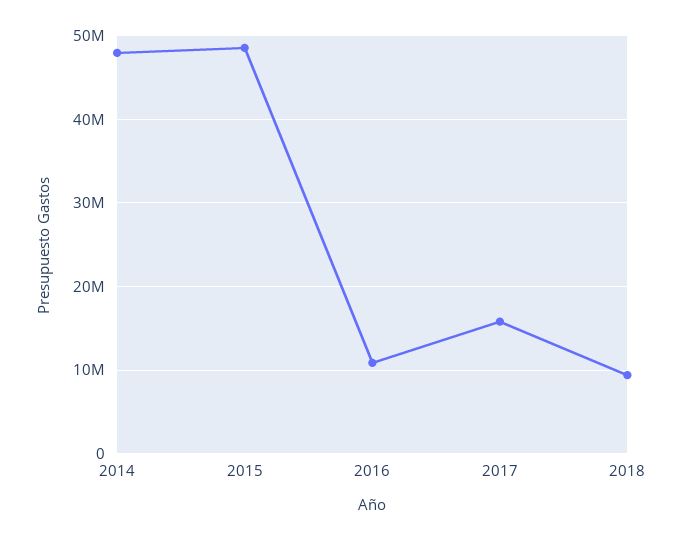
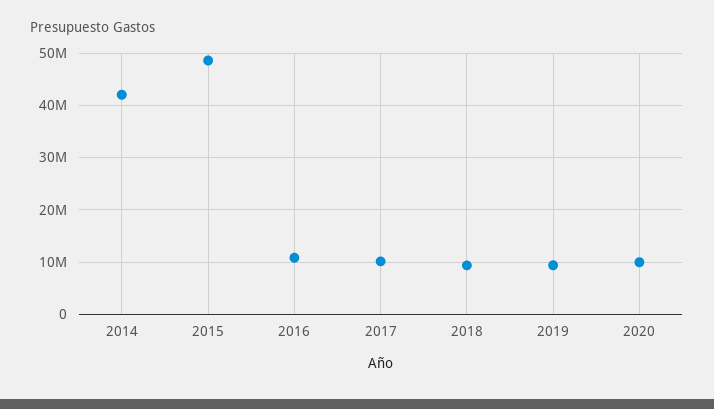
2014: 48000000 -> 42000000
2017: 16000000 -> 10000000
2019: none -> 10000000
2020: none -> 10000000

